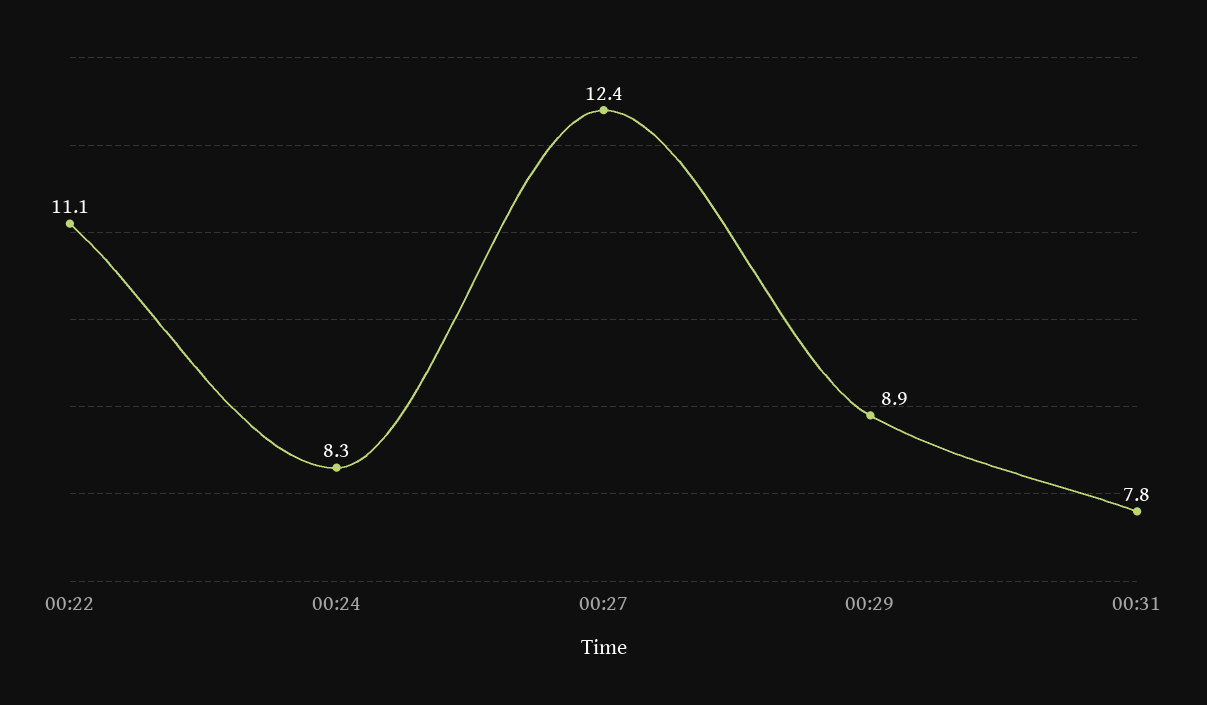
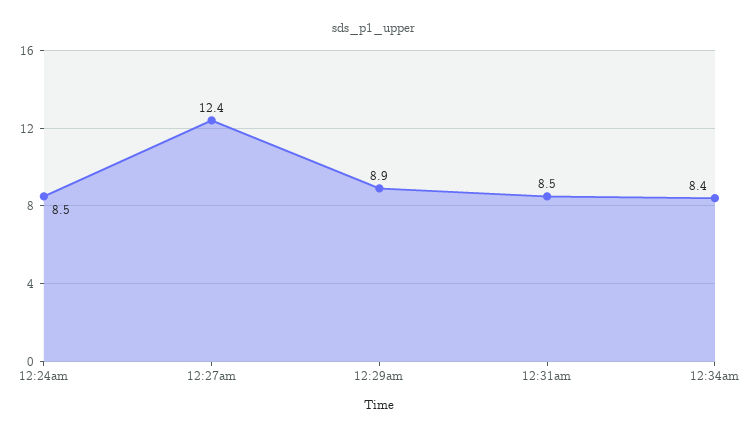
00:22: 11.1 -> none
00:24: 8.3 -> 8.5
00:31: 7.8 -> 8.5
12:34am: none -> 8.4

